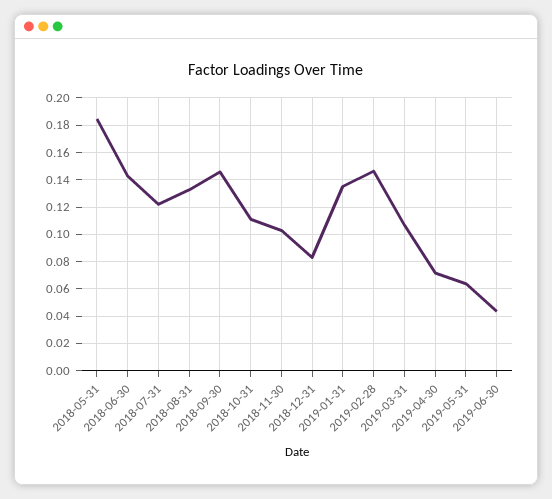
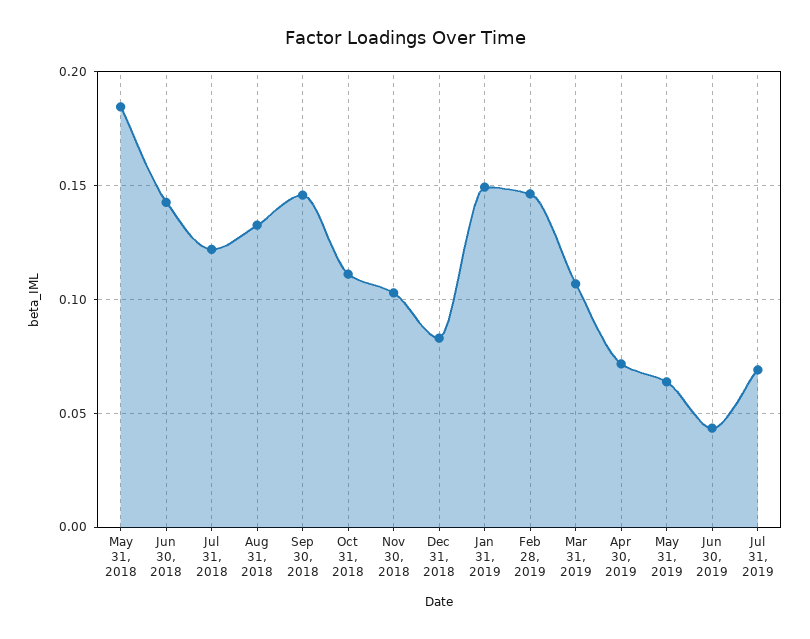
2019-01-31: 0.135 -> 0.15
Jul 31, 2019: none -> 0.07

